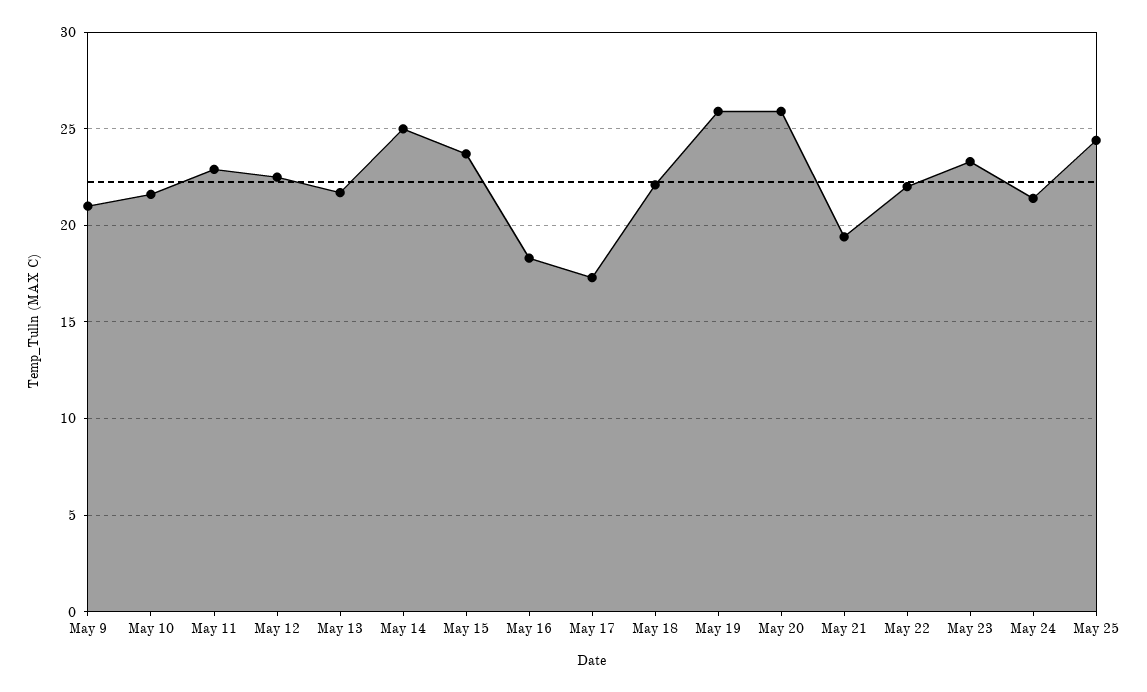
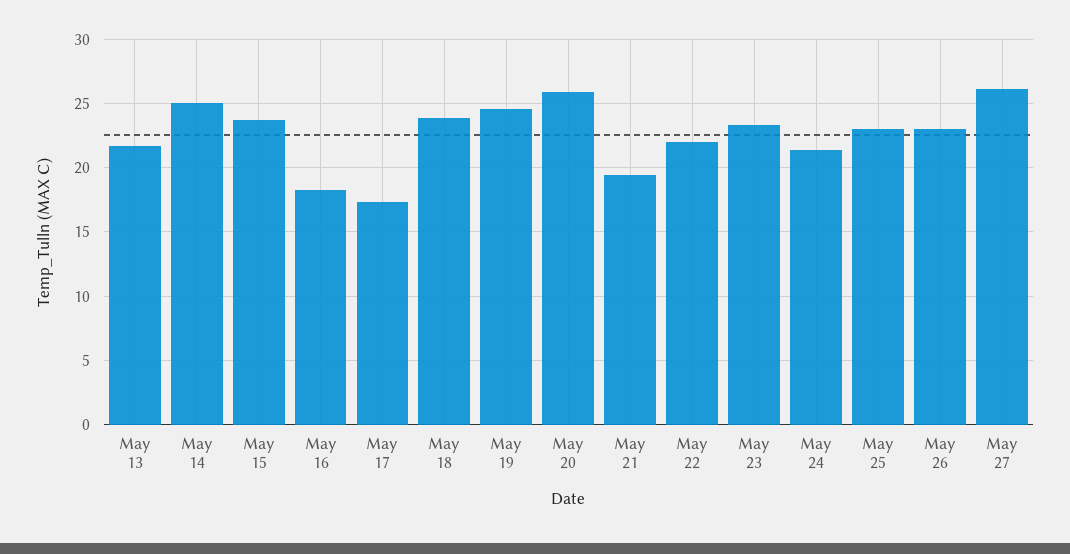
May 9: 21 -> none
May 10: 21.5 -> none
May 11: 23 -> none
May 12: 22.5 -> none
May 18: 22 -> 24
May 19: 26 -> 24.5
May 25: 24.5 -> 23
May 26: none -> 23
May 27: none -> 26

